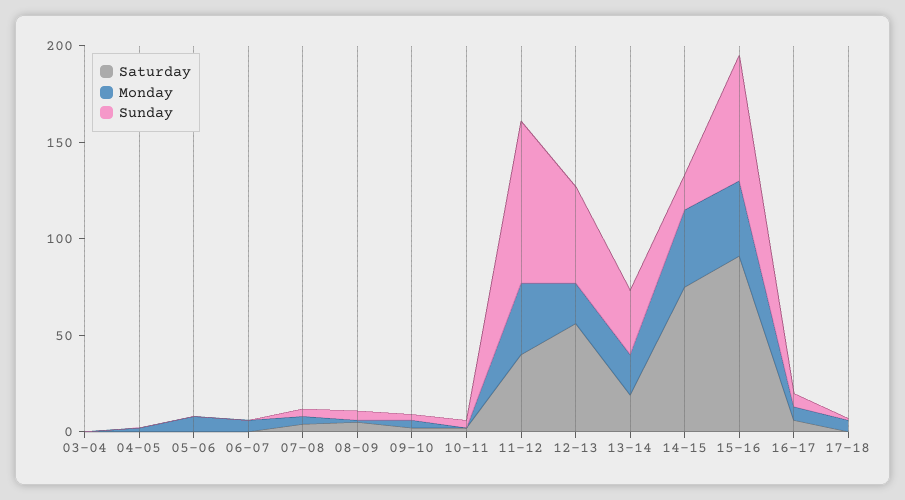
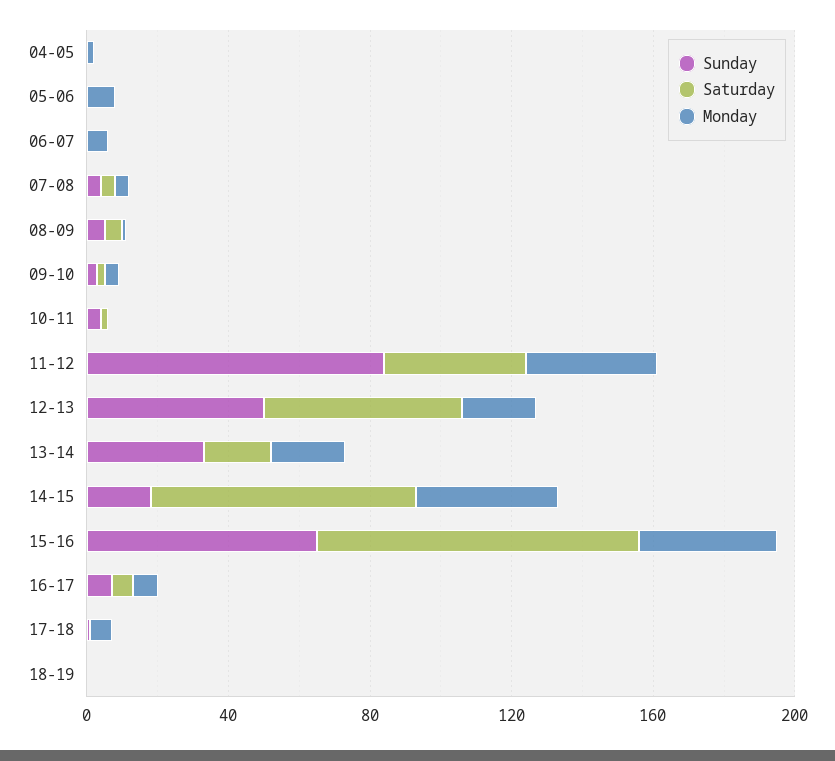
Saturday, 03-04: 0 -> none
Monday, 03-04: 0 -> none
Sunday, 03-04: 0 -> none
Sunday, 18-19: none -> 0
Saturday, 18-19: none -> 0
Monday, 18-19: none -> 0

